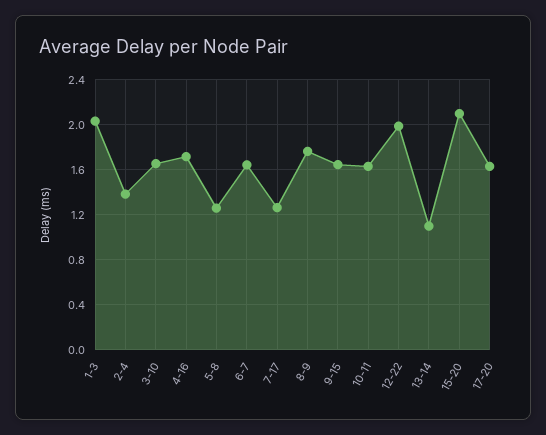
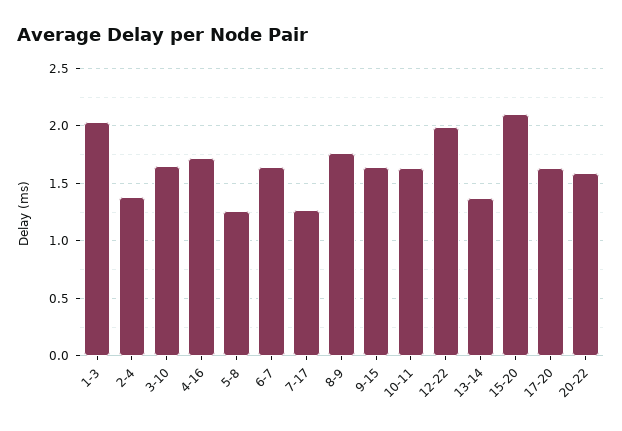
13-14: 1.1 -> 1.4
20-22: none -> 1.6

